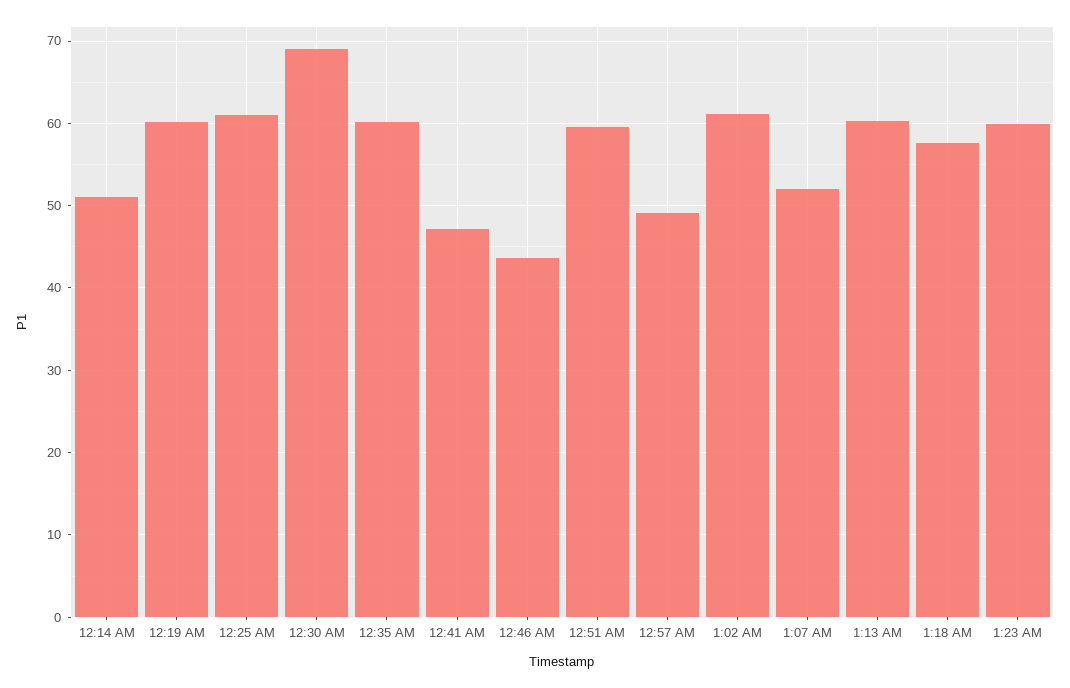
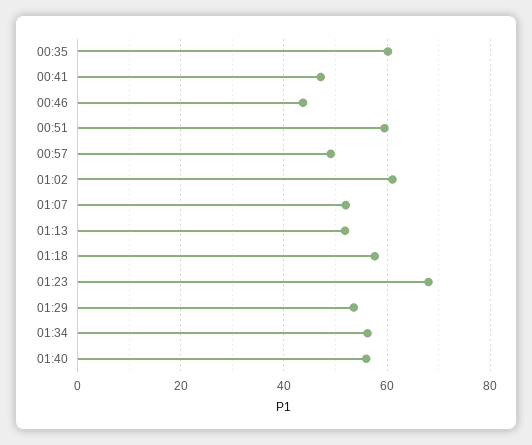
12:14 AM: 51 -> none
12:19 AM: 60 -> none
12:25 AM: 61 -> none
12:30 AM: 69 -> none
1:13 AM: 60 -> 52
1:23 AM: 60 -> 68
01:29: none -> 54
01:34: none -> 56
01:40: none -> 56

